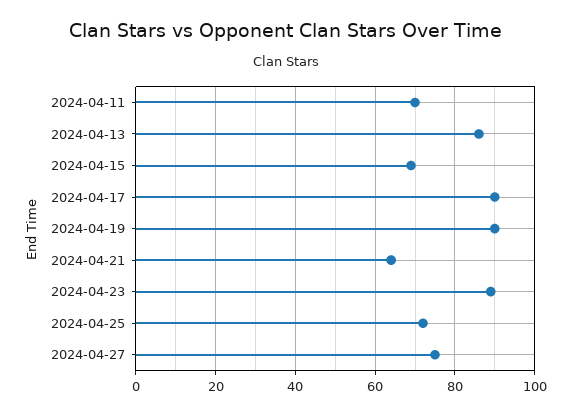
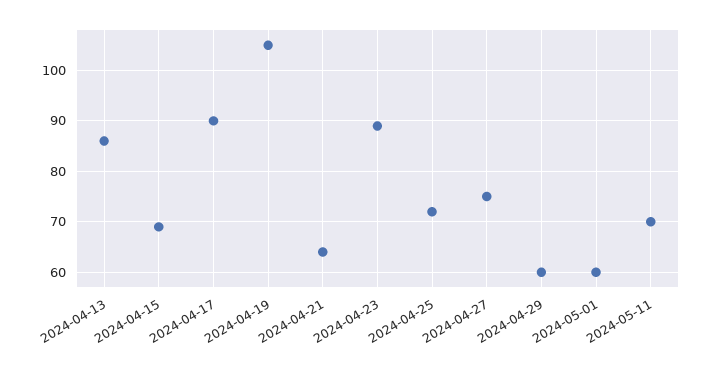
2024-04-11: 70 -> none
2024-04-19: 90 -> 105
2024-04-29: none -> 60
2024-05-01: none -> 60
2024-05-11: none -> 70

